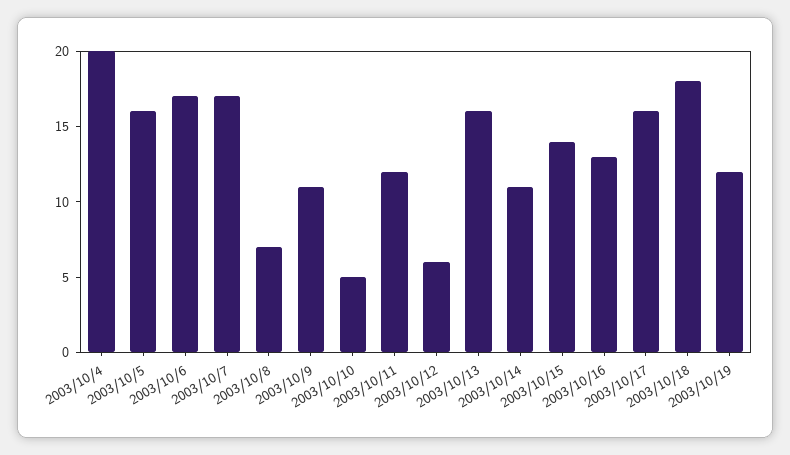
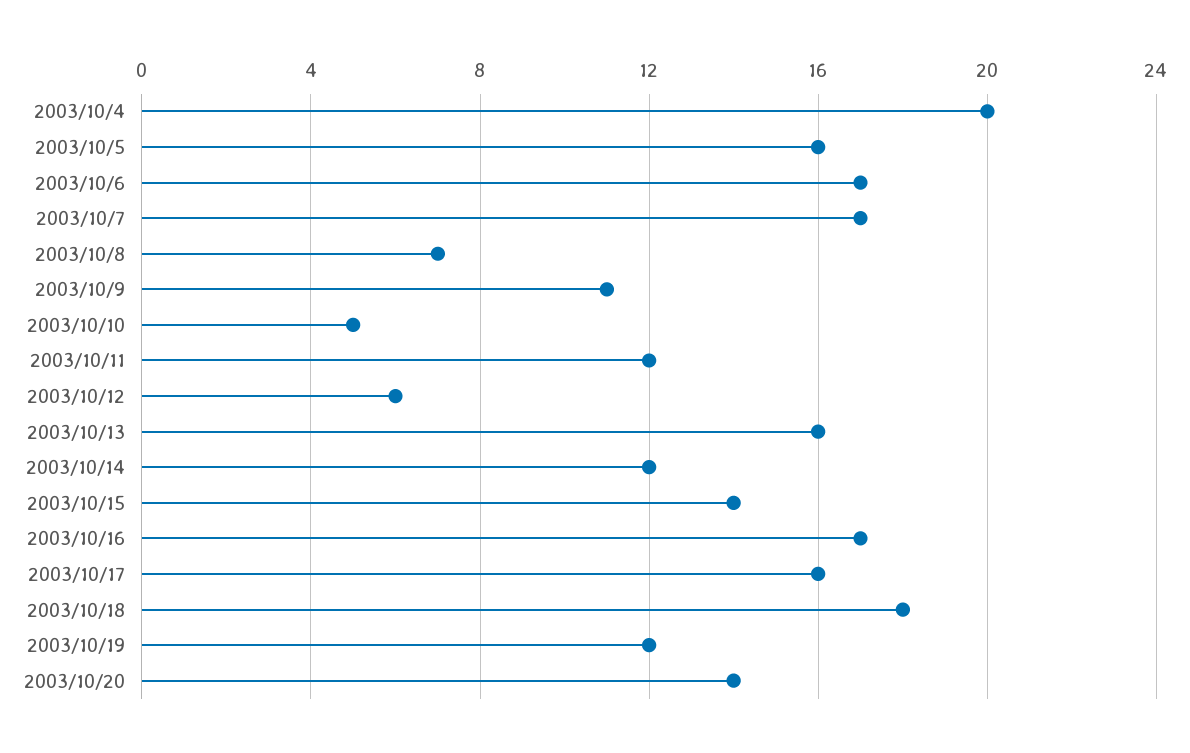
2003/10/14: 11 -> 12
2003/10/16: 13 -> 17
2003/10/20: none -> 14

